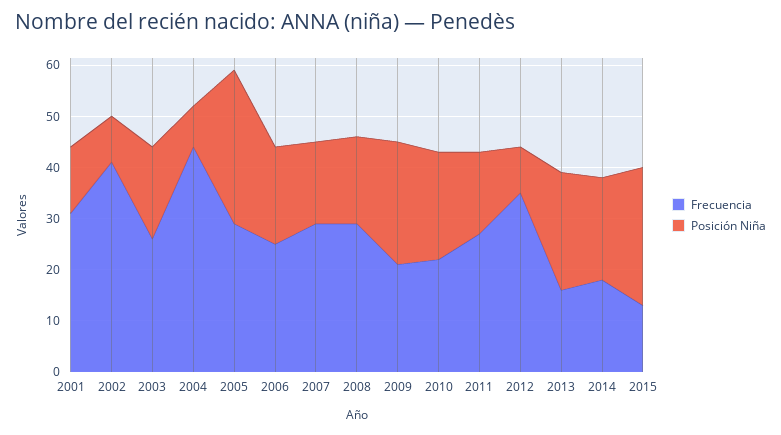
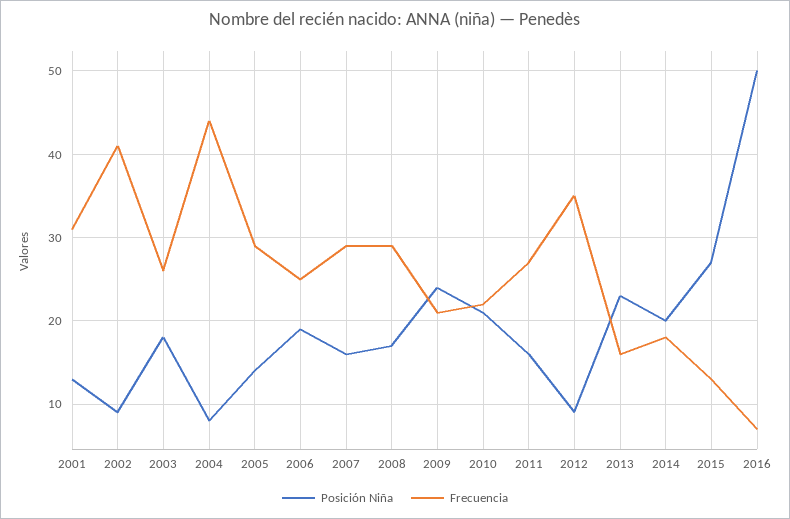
Posición Niña, 2005: 30 -> 14
Posición Niña, 2016: none -> 50
Frecuencia, 2016: none -> 7

